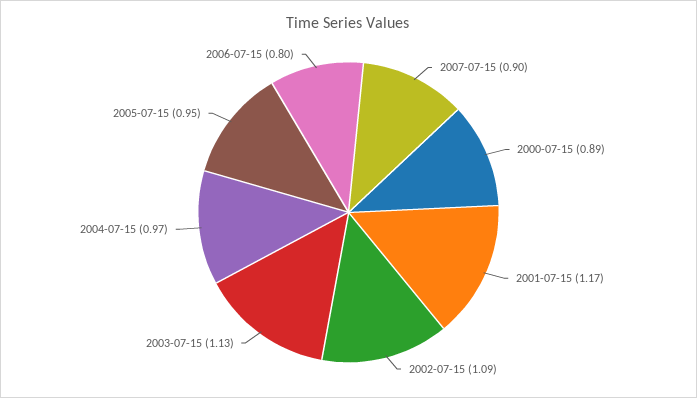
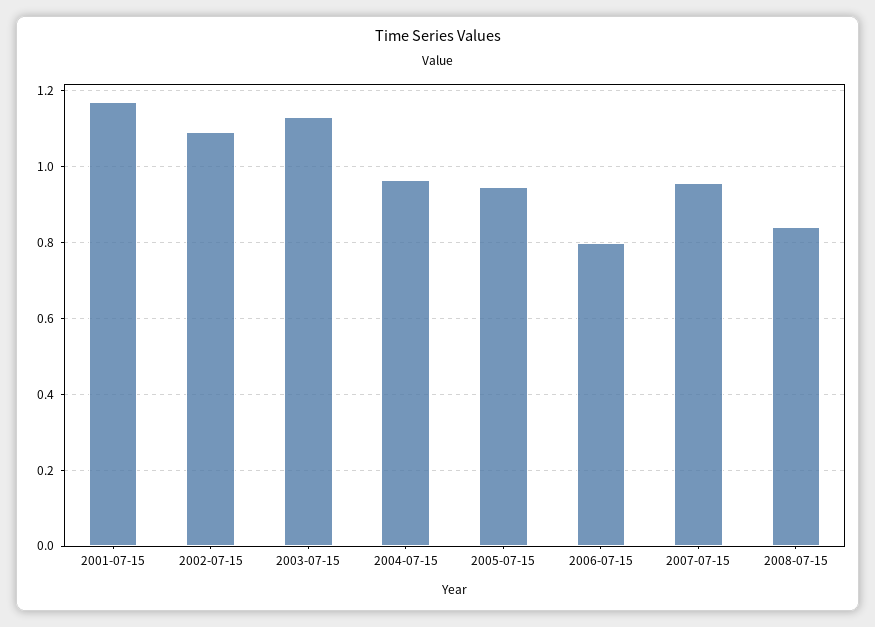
2007-07-15: 0.9 -> 0.96
2000-07-15: 0.89 -> none
2008-07-15: none -> 0.84

